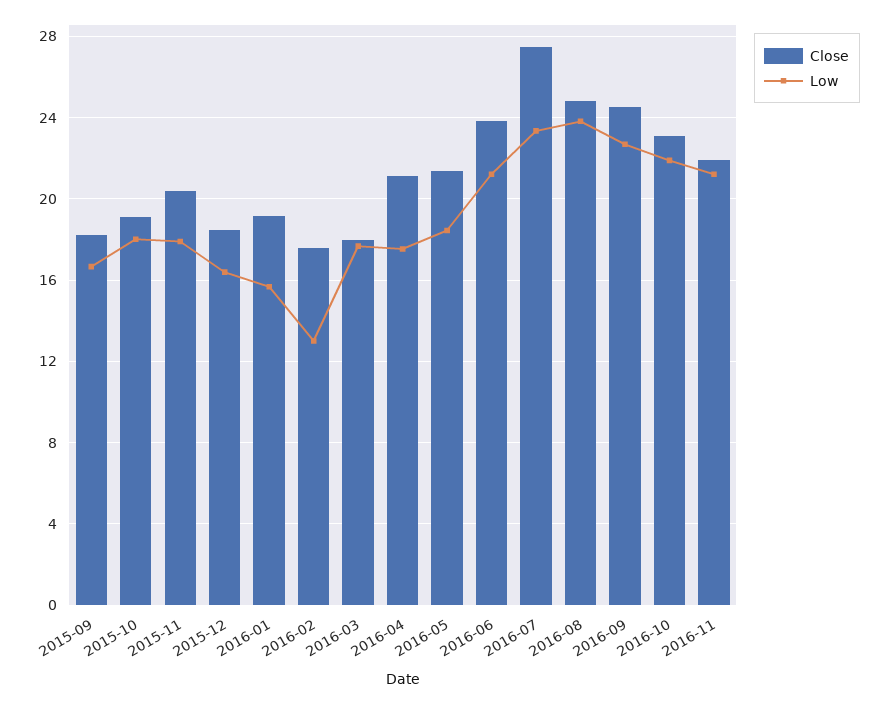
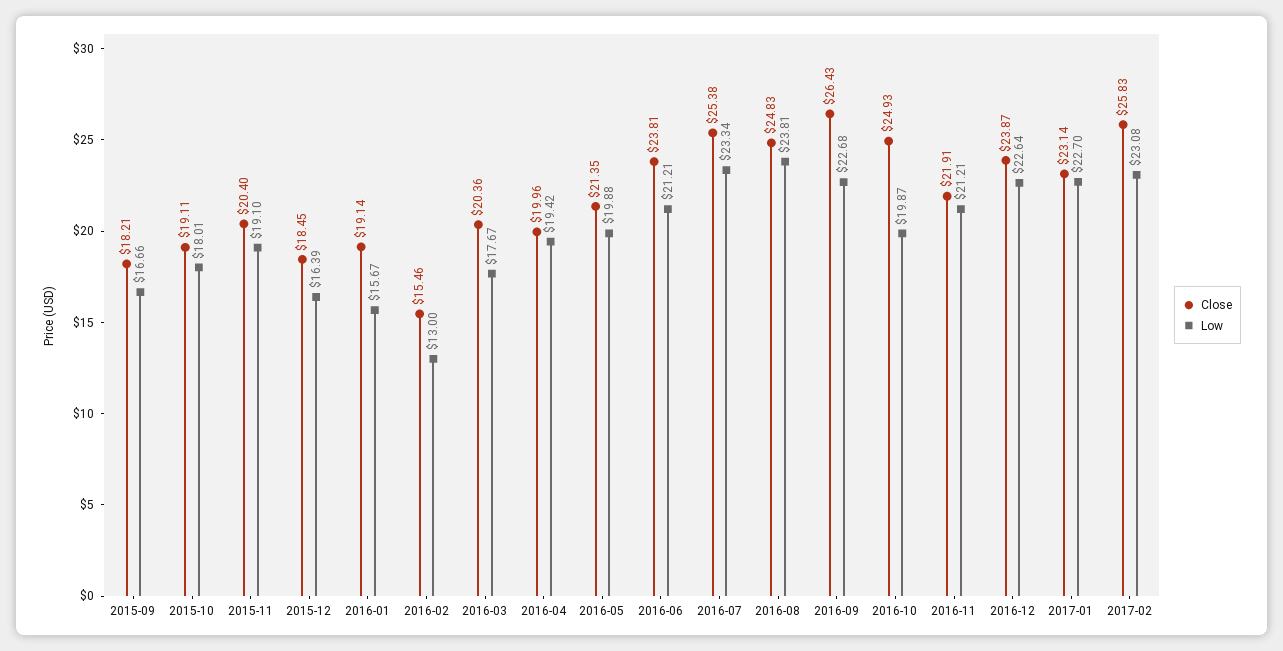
Low, 2015-11: 18 -> 19.1
Close, 2016-02: 17.5 -> 15.46
Close, 2016-03: 18 -> 20.36
Close, 2016-04: 21 -> 19.96
Low, 2016-04: 17.5 -> 19.42
Low, 2016-05: 18.5 -> 19.88
Close, 2016-07: 27.5 -> 25.38
Close, 2016-09: 24.5 -> 26.43
Close, 2016-10: 23 -> 24.93
Low, 2016-10: 22 -> 19.87
Close, 2016-12: none -> 23.87
Low, 2016-12: none -> 22.64
Close, 2017-01: none -> 23.14
Low, 2017-01: none -> 22.7
Close, 2017-02: none -> 25.83
Low, 2017-02: none -> 23.08

